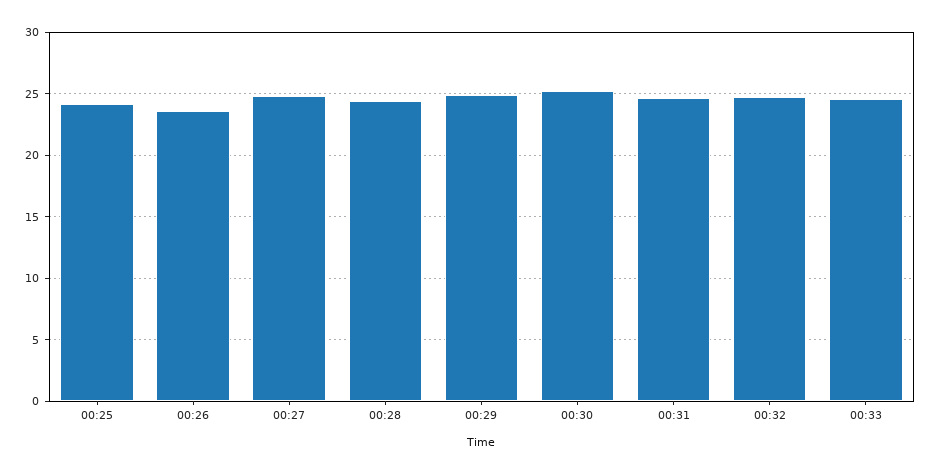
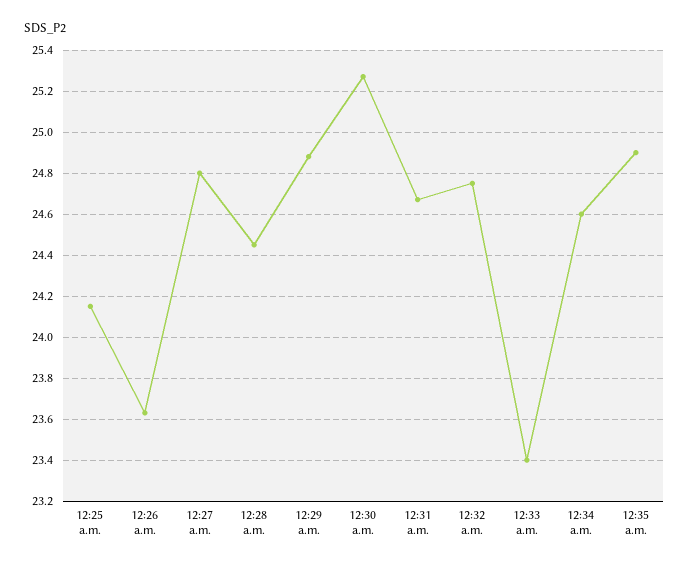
00:33: 24.5 -> 23.4
12:34 a.m.: none -> 24.6
12:35 a.m.: none -> 24.9

